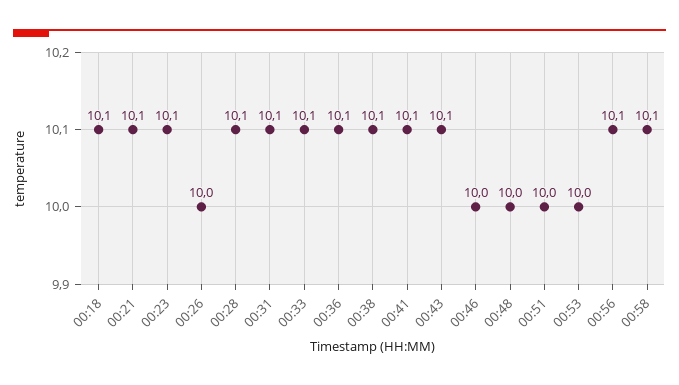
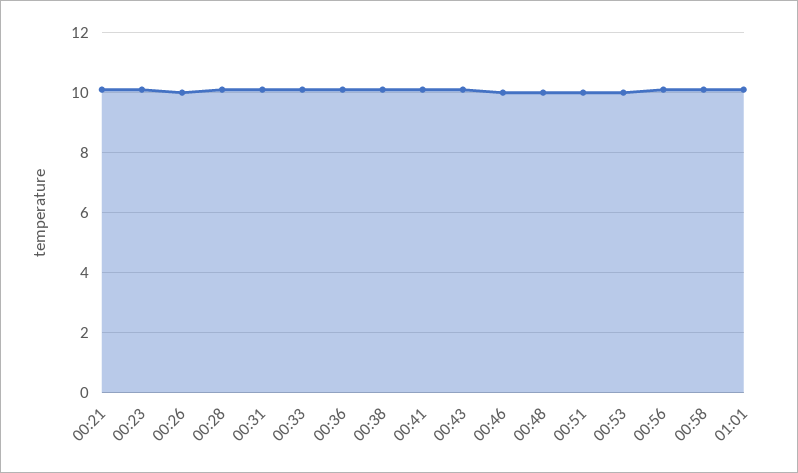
00:18: 10.1 -> none
01:01: none -> 10

